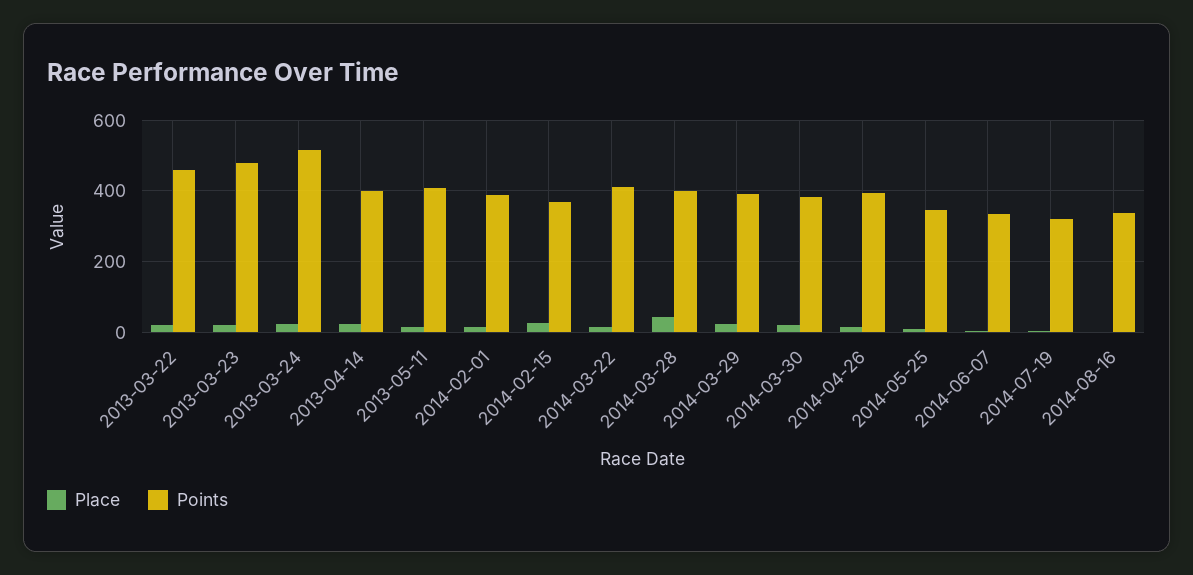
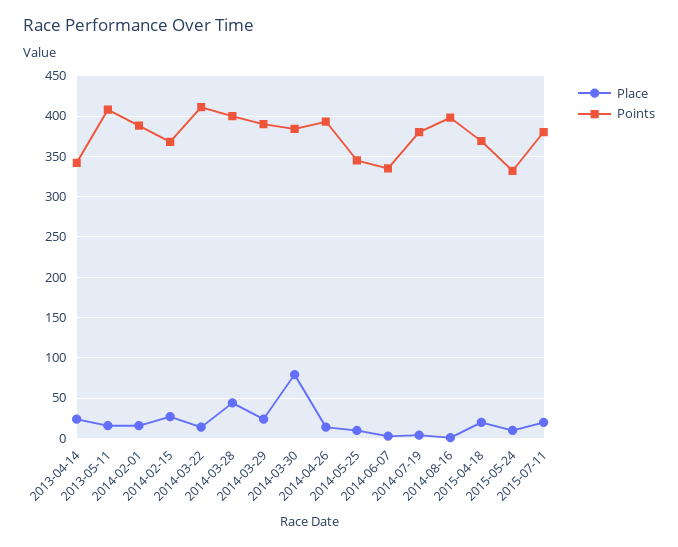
Place, 2013-03-22: 20 -> none
Points, 2013-03-22: 460 -> none
Place, 2013-03-23: 20 -> none
Points, 2013-03-23: 480 -> none
Place, 2013-03-24: 20 -> none
Points, 2013-03-24: 520 -> none
Points, 2013-04-14: 400 -> 340
Place, 2014-03-30: 20 -> 80
Points, 2014-07-19: 320 -> 380
Points, 2014-08-16: 340 -> 400
Place, 2015-04-18: none -> 20
Points, 2015-04-18: none -> 370
Place, 2015-05-24: none -> 10
Points, 2015-05-24: none -> 330
Place, 2015-07-11: none -> 20
Points, 2015-07-11: none -> 380

